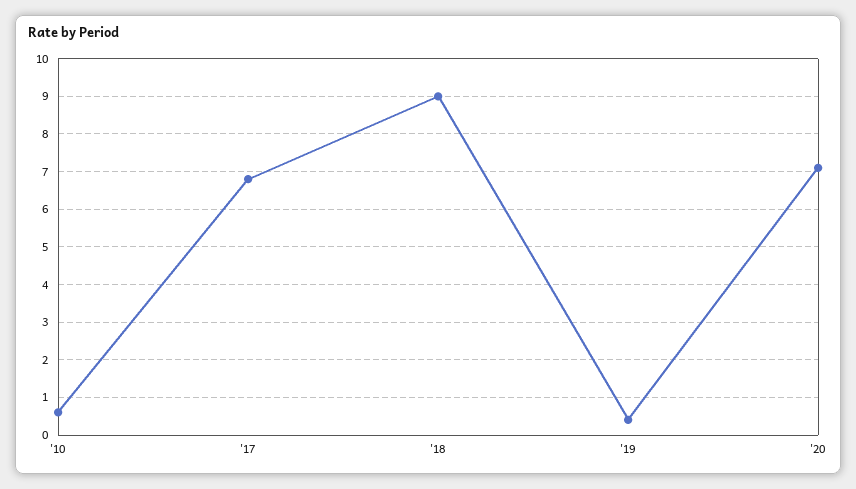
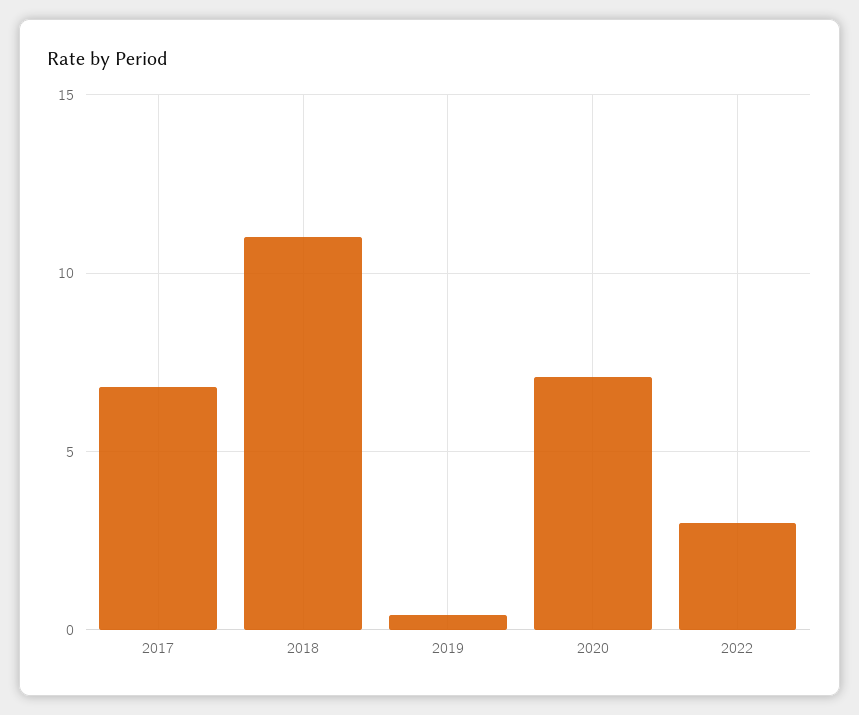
'10: 0.5 -> none
'18: 9 -> 11
2022: none -> 3

